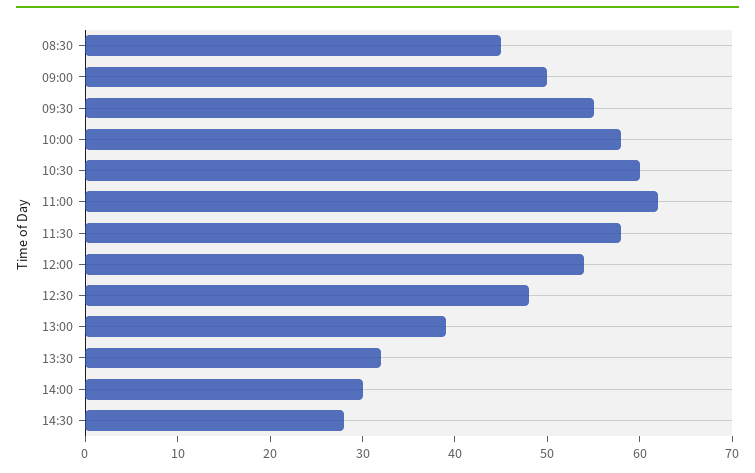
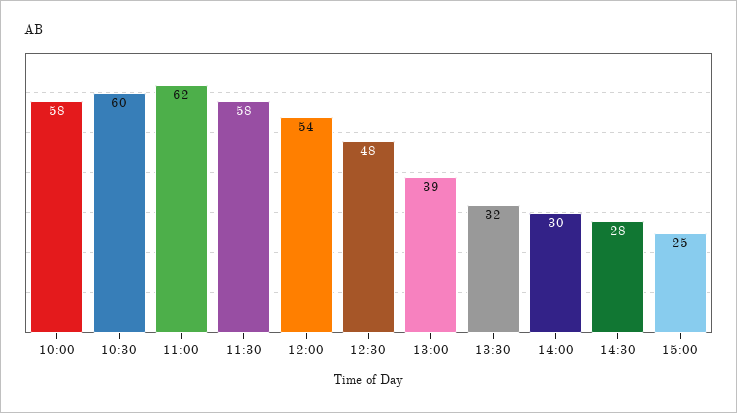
08:30: 45 -> none
09:00: 50 -> none
09:30: 55 -> none
15:00: none -> 25

